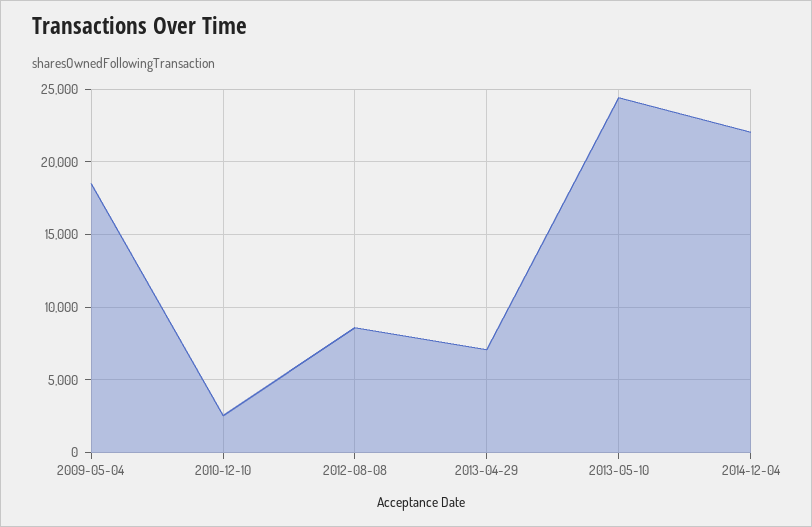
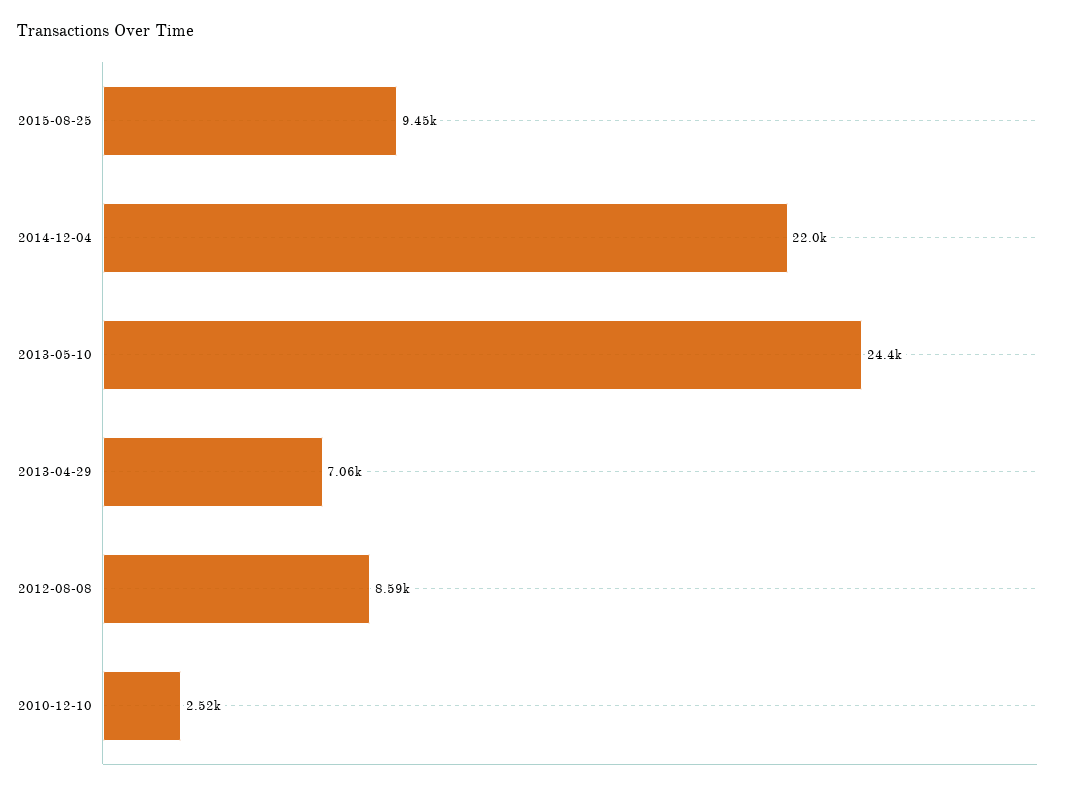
2009-05-04: 18500 -> none
2015-08-25: none -> 9450

